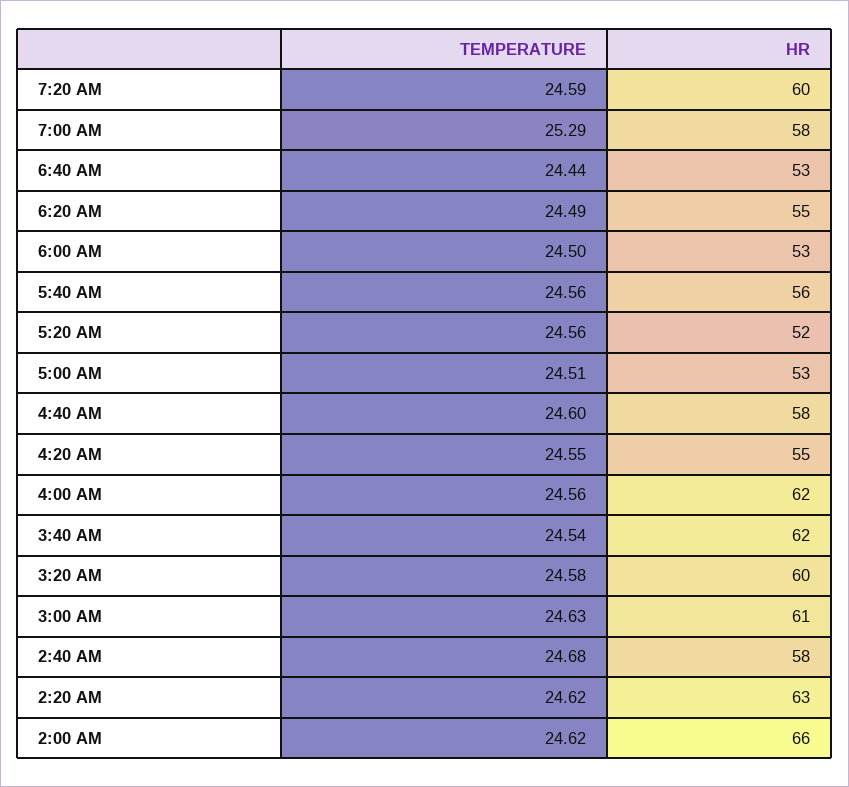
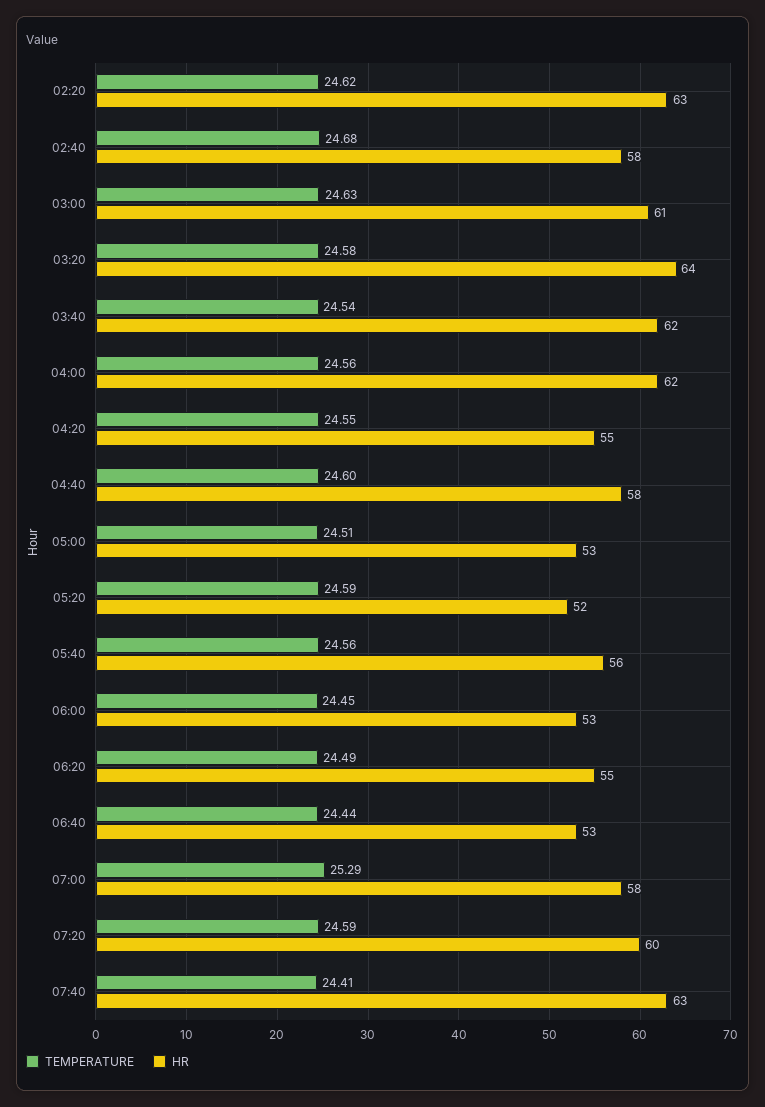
TEMPERATURE, 6:00 AM: 24.5 -> 24.45
TEMPERATURE, 5:20 AM: 24.56 -> 24.59
HR, 3:20 AM: 60 -> 64
TEMPERATURE, 2:00 AM: 24.62 -> none
HR, 2:00 AM: 66 -> none
TEMPERATURE, 07:40: none -> 24.41
HR, 07:40: none -> 63

